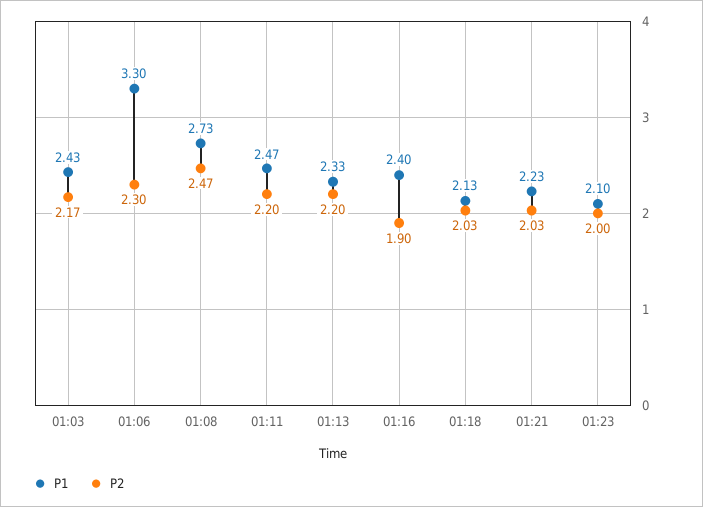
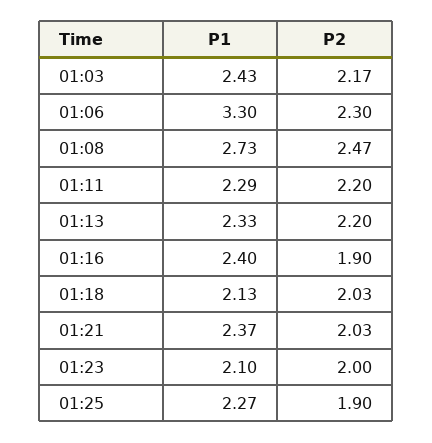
P1, 01:11: 2.47 -> 2.29
P1, 01:21: 2.23 -> 2.37
P1, 01:25: none -> 2.27
P2, 01:25: none -> 1.9

